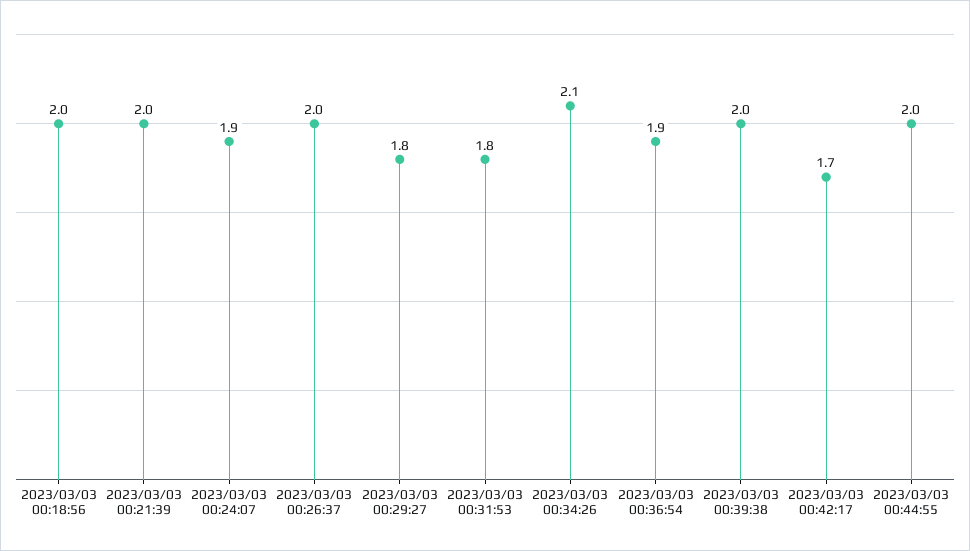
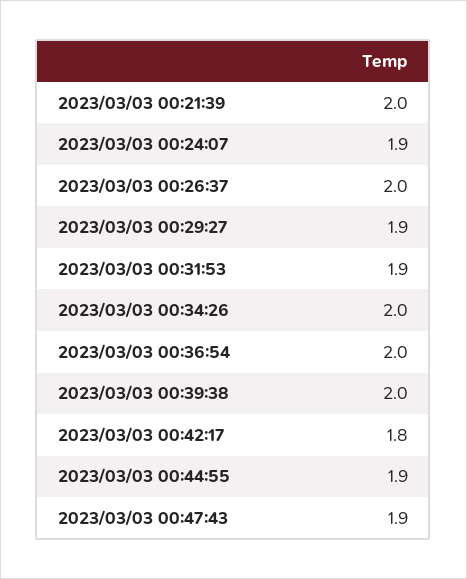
2023/03/03 00:18:56: 2 -> none
2023/03/03 00:29:27: 1.8 -> 1.9
2023/03/03 00:31:53: 1.8 -> 1.9
2023/03/03 00:34:26: 2.1 -> 2
2023/03/03 00:36:54: 1.9 -> 2
2023/03/03 00:42:17: 1.7 -> 1.8
2023/03/03 00:44:55: 2 -> 1.9
2023/03/03 00:47:43: none -> 1.9

